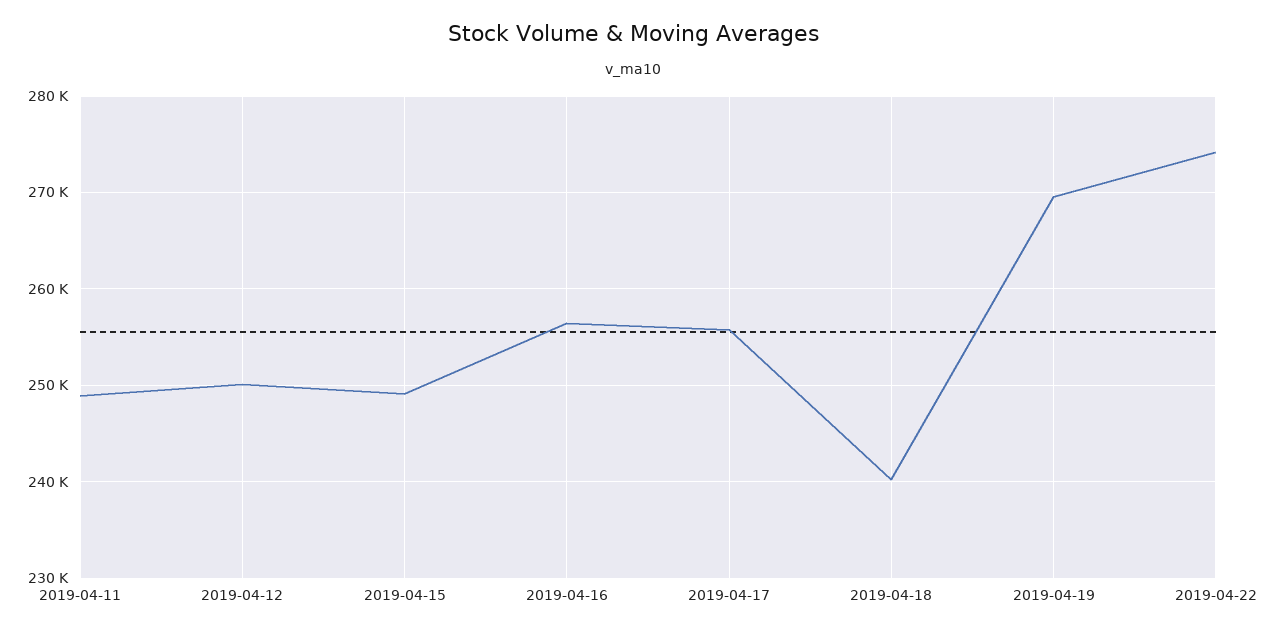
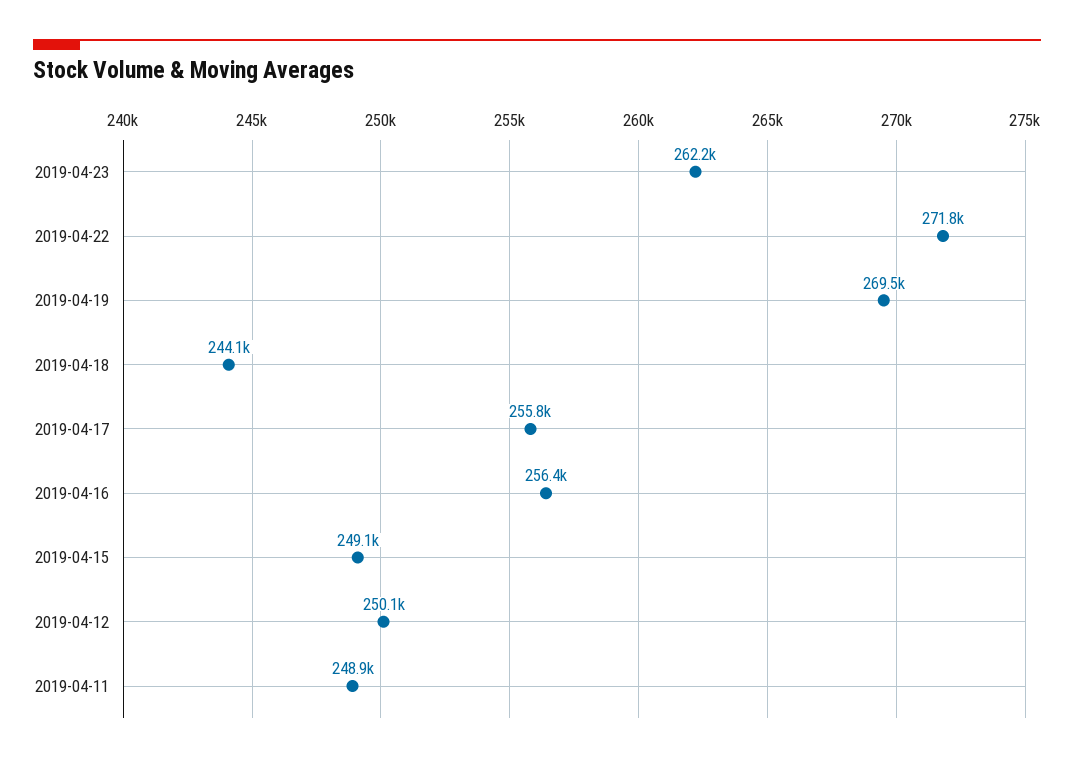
2019-04-18: 240000 -> 244100
2019-04-22: 274000 -> 271800
2019-04-23: none -> 262200

